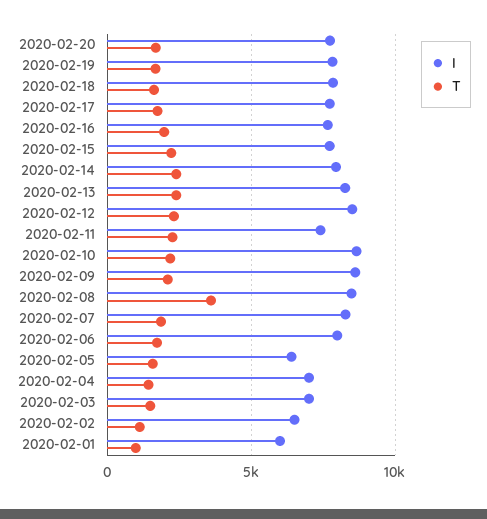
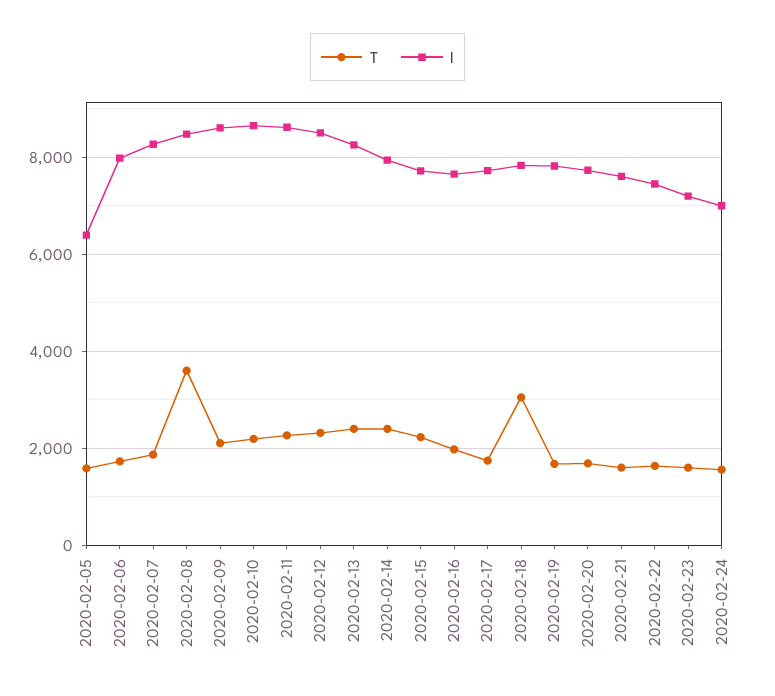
T, 2020-02-18: 1500 -> 3000
I, 2020-02-11: 7500 -> 8600
I, 2020-02-04: 7000 -> none
T, 2020-02-04: 1500 -> none
I, 2020-02-03: 7000 -> none
T, 2020-02-03: 1500 -> none
I, 2020-02-02: 6500 -> none
T, 2020-02-02: 1000 -> none
I, 2020-02-01: 6000 -> none
T, 2020-02-01: 1000 -> none
T, 2020-02-21: none -> 1600
I, 2020-02-21: none -> 7600
T, 2020-02-22: none -> 1600
I, 2020-02-22: none -> 7400
T, 2020-02-23: none -> 1600
I, 2020-02-23: none -> 7200
T, 2020-02-24: none -> 1600
I, 2020-02-24: none -> 7000

